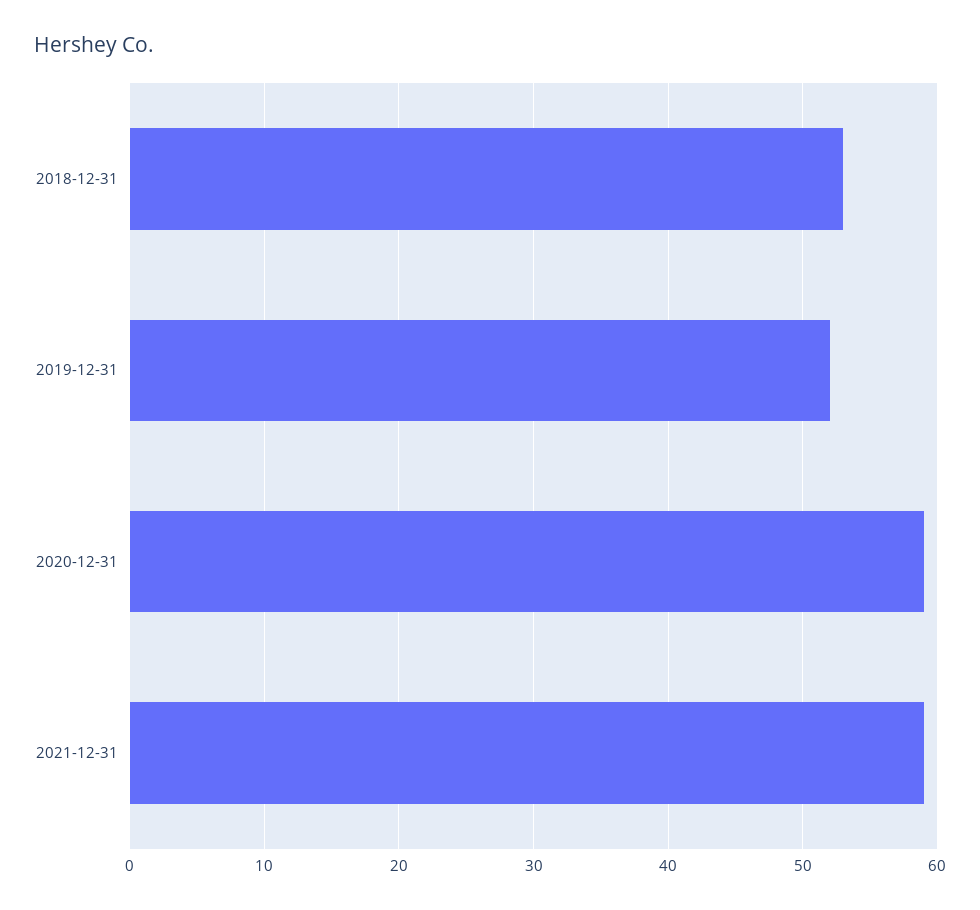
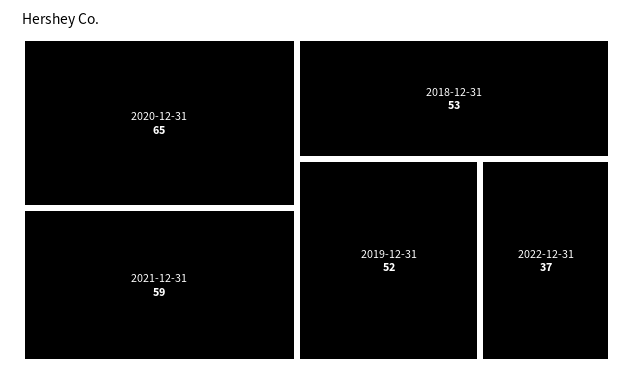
2020-12-31: 59 -> 65
2022-12-31: none -> 37

